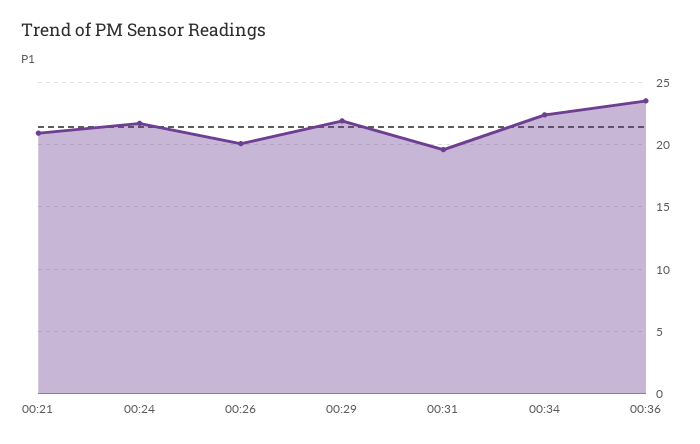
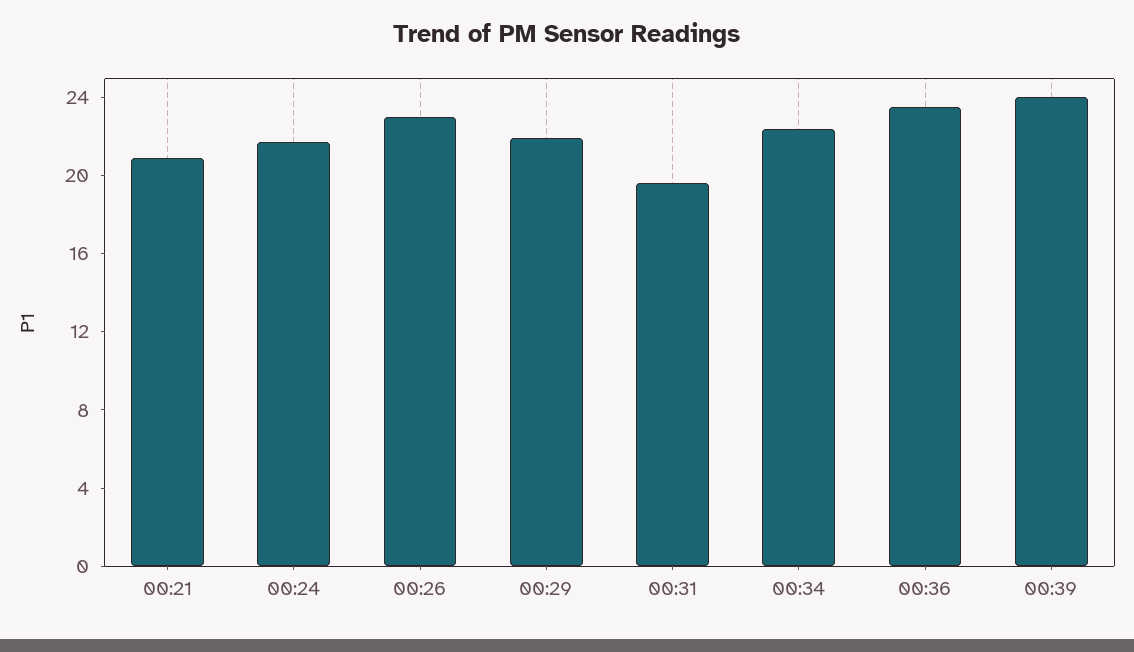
00:26: 20 -> 23
00:39: none -> 24

